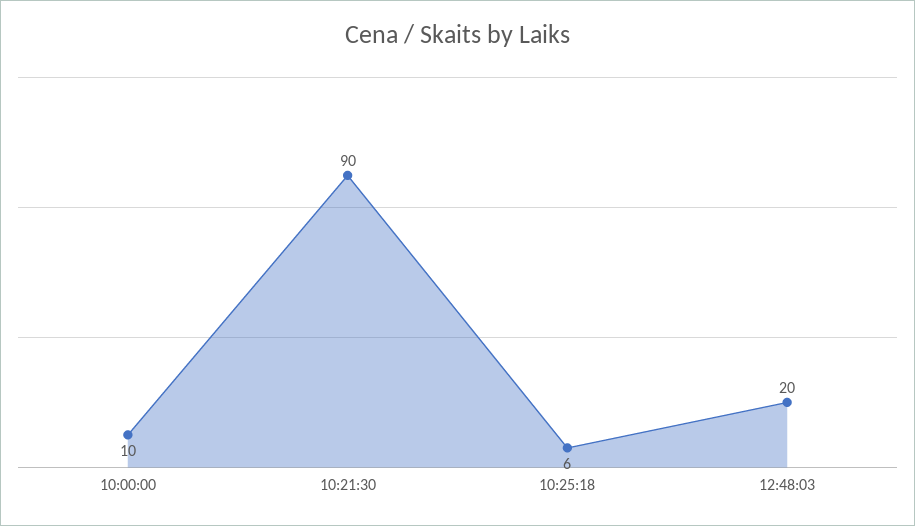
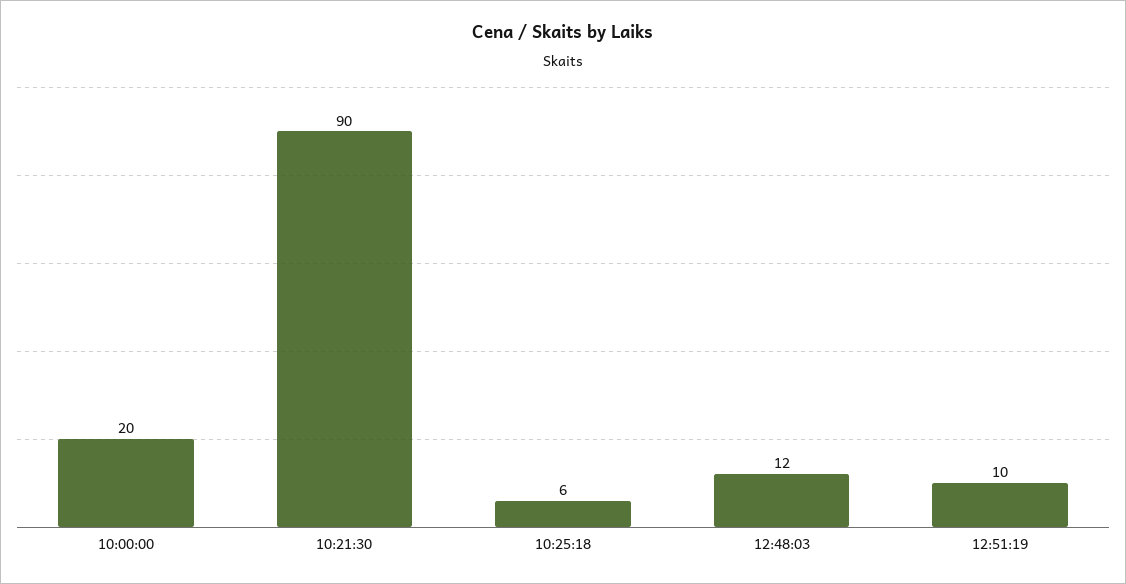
10:00:00: 10 -> 20
12:48:03: 20 -> 12
12:51:19: none -> 10

